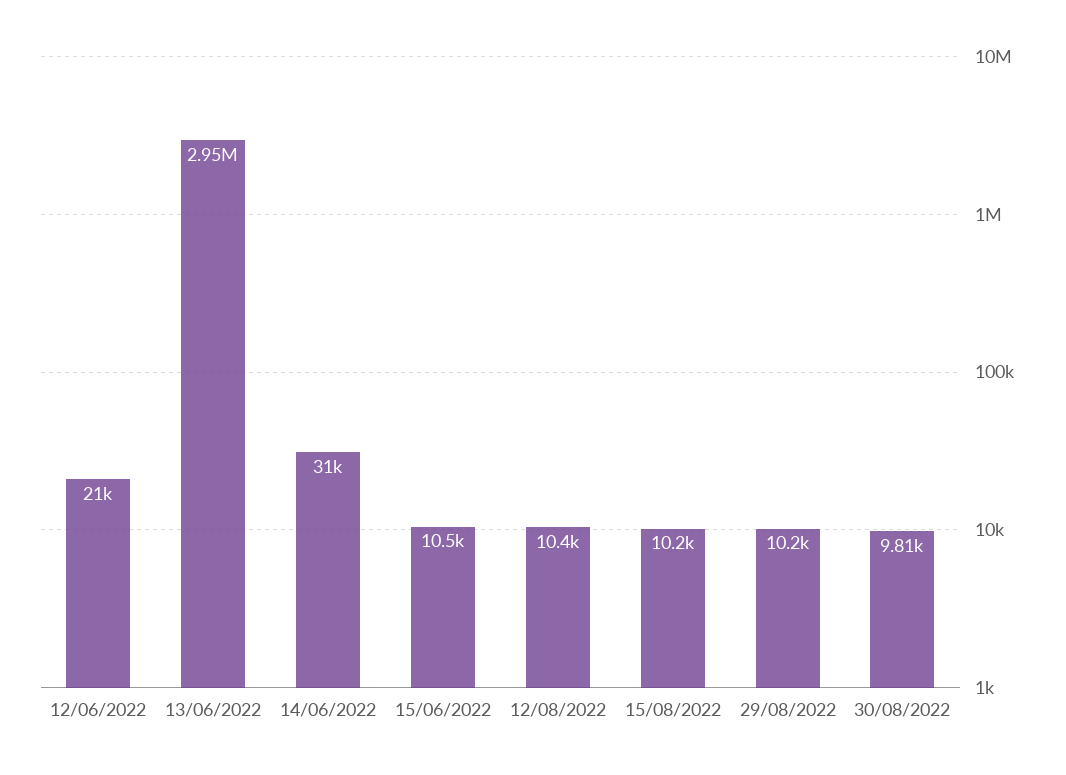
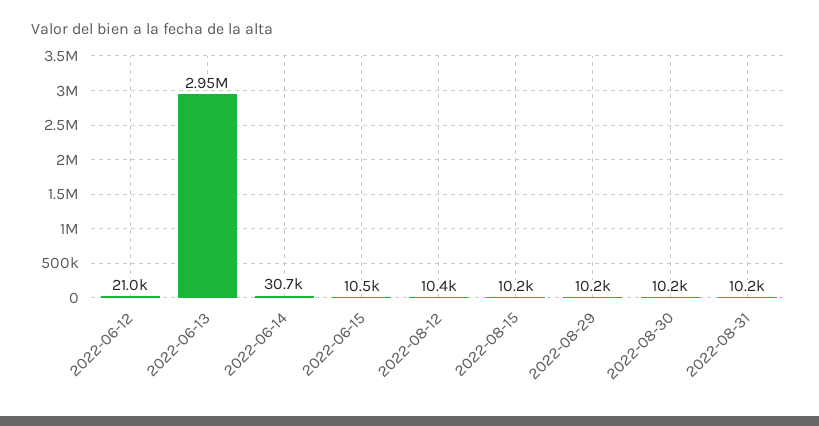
14/06/2022: 31000 -> 30700
30/08/2022: 9810 -> 10200
2022-08-31: none -> 10200

